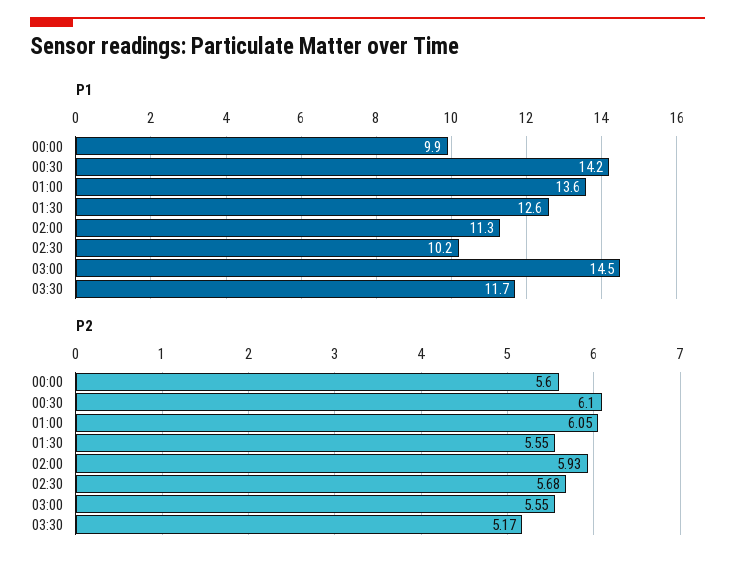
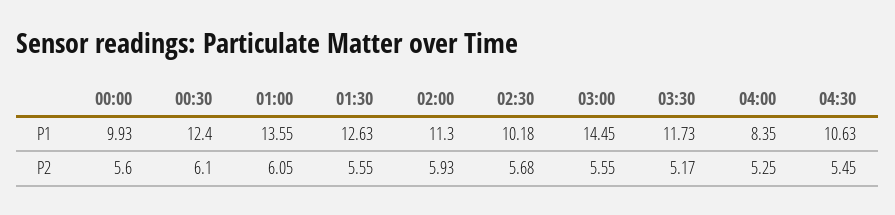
P1, 00:30: 14.2 -> 12.4
P1, 04:00: none -> 8.35
P1, 04:30: none -> 10.63
P2, 04:00: none -> 5.25
P2, 04:30: none -> 5.45

